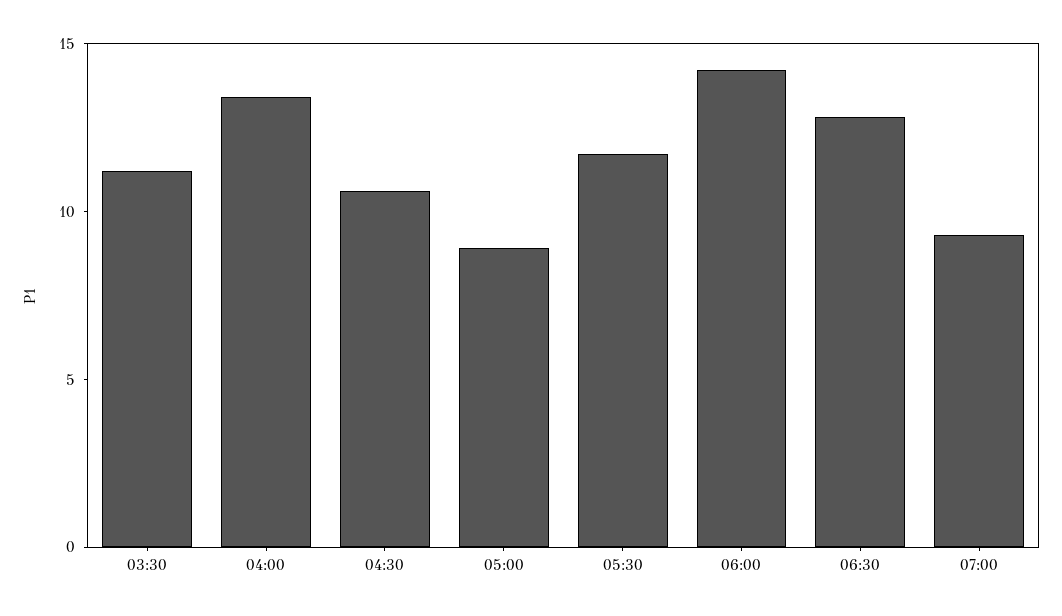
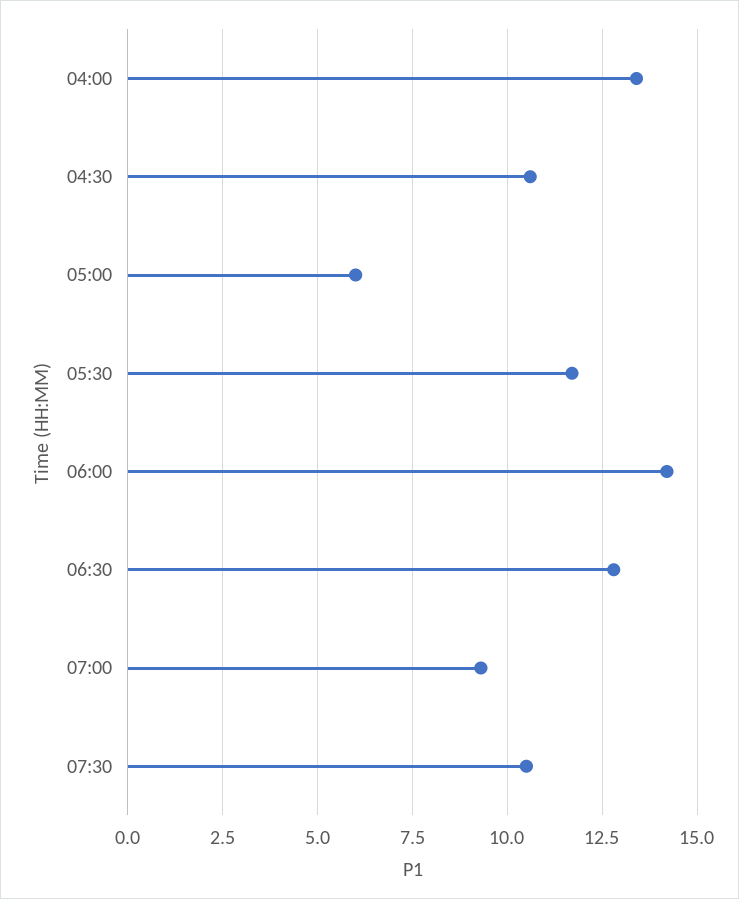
03:30: 11 -> none
05:00: 9 -> 6
07:30: none -> 10.5

